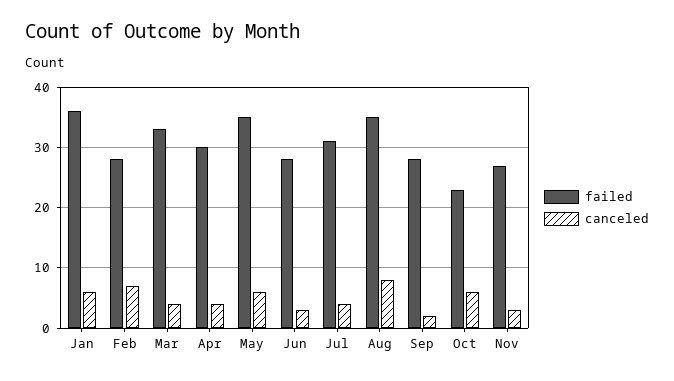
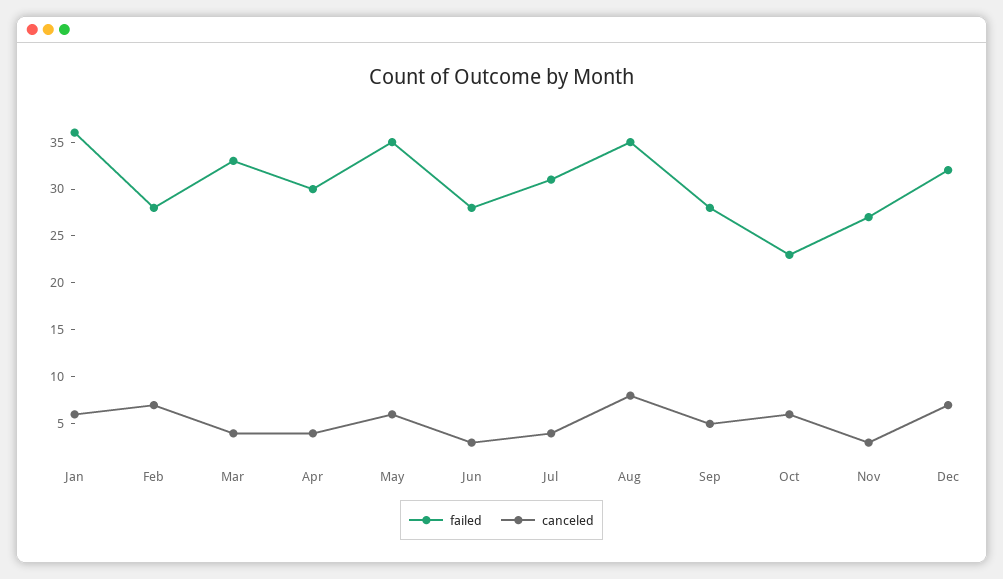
canceled, Sep: 2 -> 5
failed, Dec: none -> 32
canceled, Dec: none -> 7

